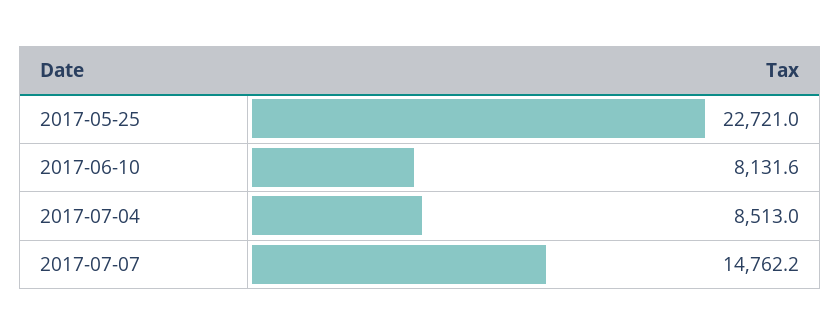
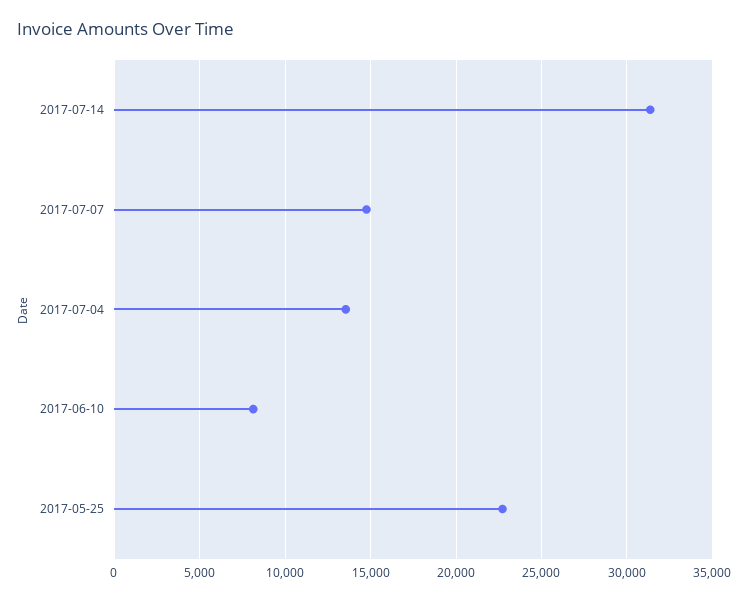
2017-07-04: 8513 -> 13500
2017-07-14: none -> 31500

